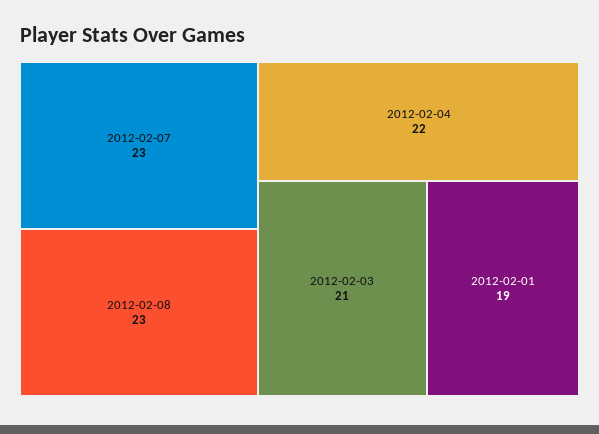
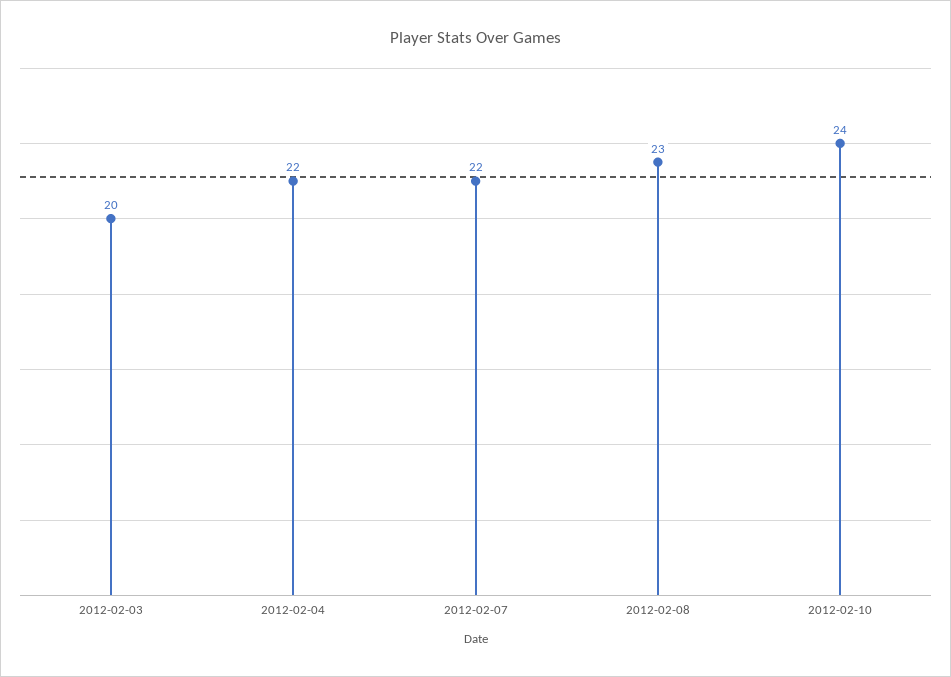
2012-02-07: 23 -> 22
2012-02-03: 21 -> 20
2012-02-01: 19 -> none
2012-02-10: none -> 24

